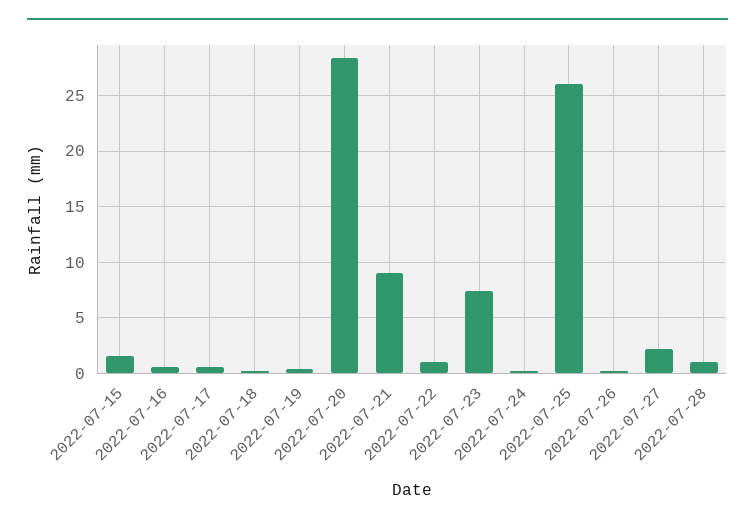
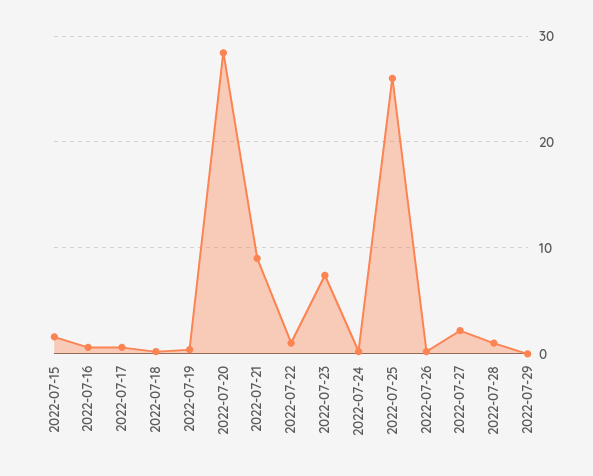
2022-07-29: none -> 0

